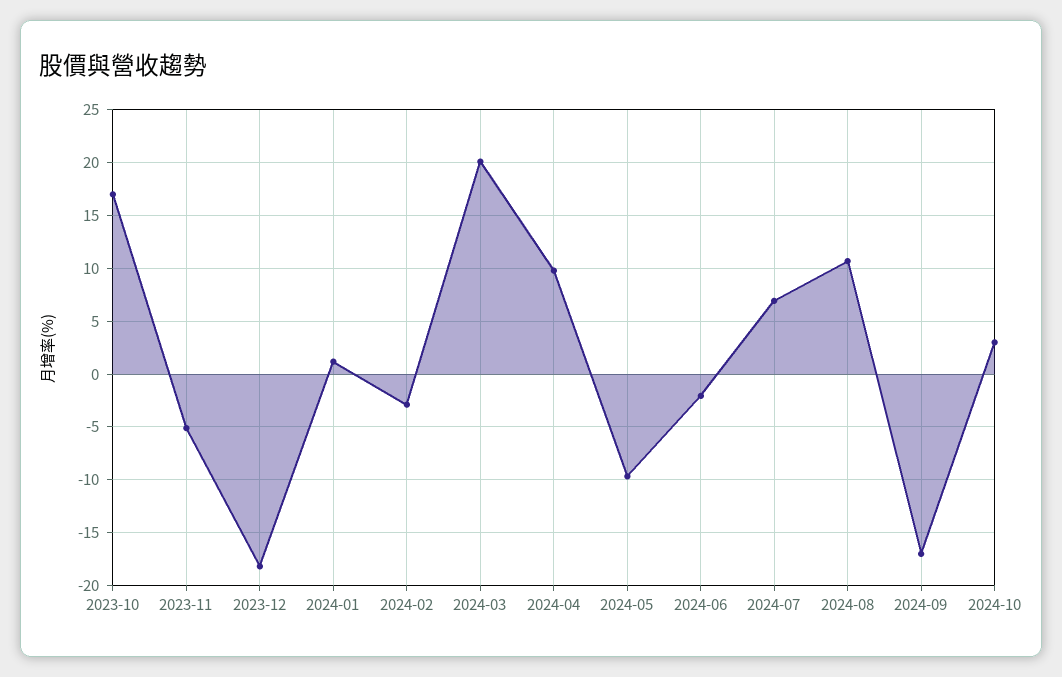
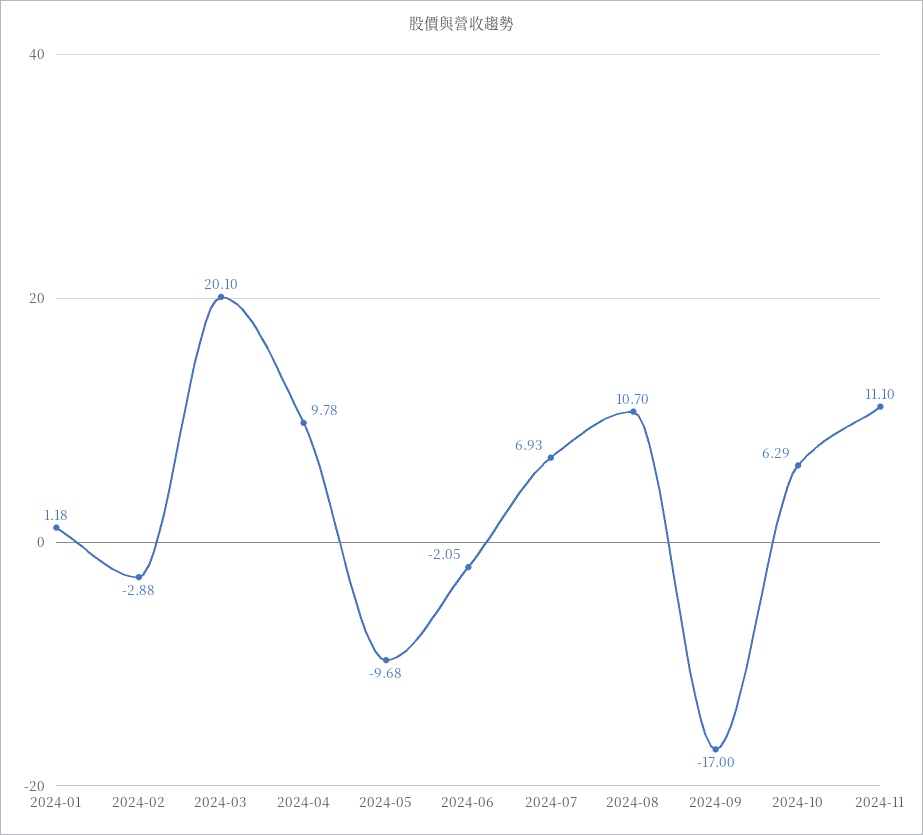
2023-10: 17 -> none
2023-11: -5 -> none
2023-12: -18 -> none
2024-10: 3 -> 6.29
2024-11: none -> 11.1

